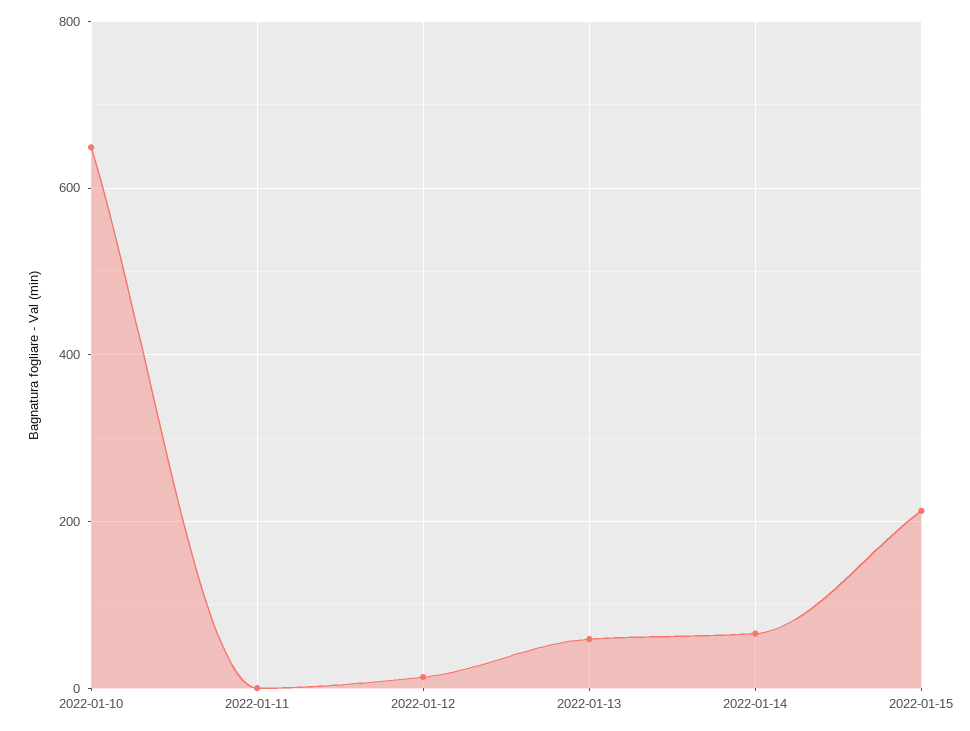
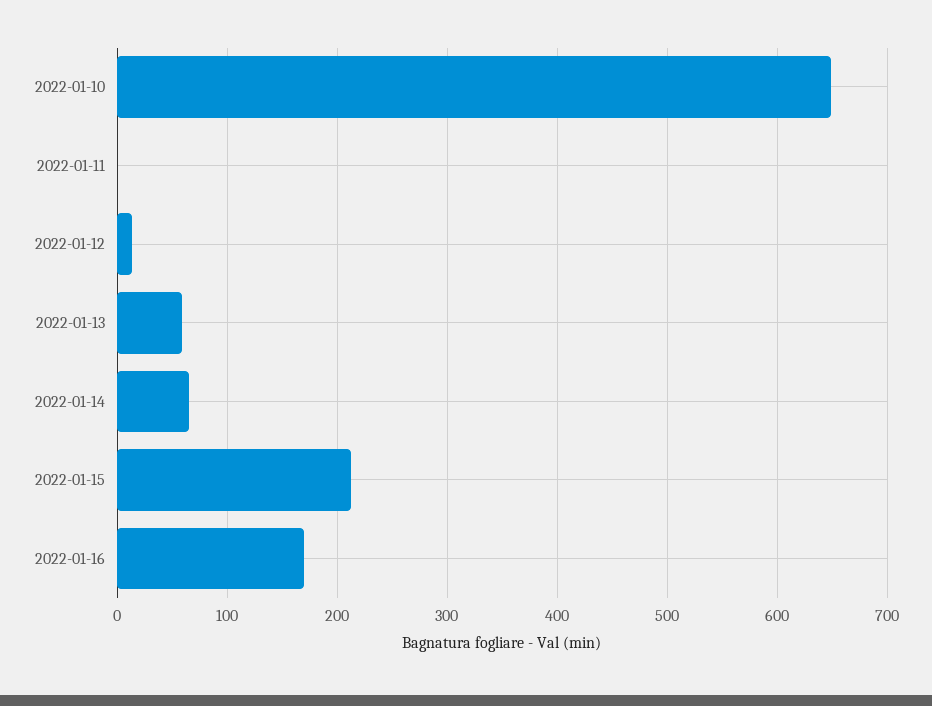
2022-01-16: none -> 170

